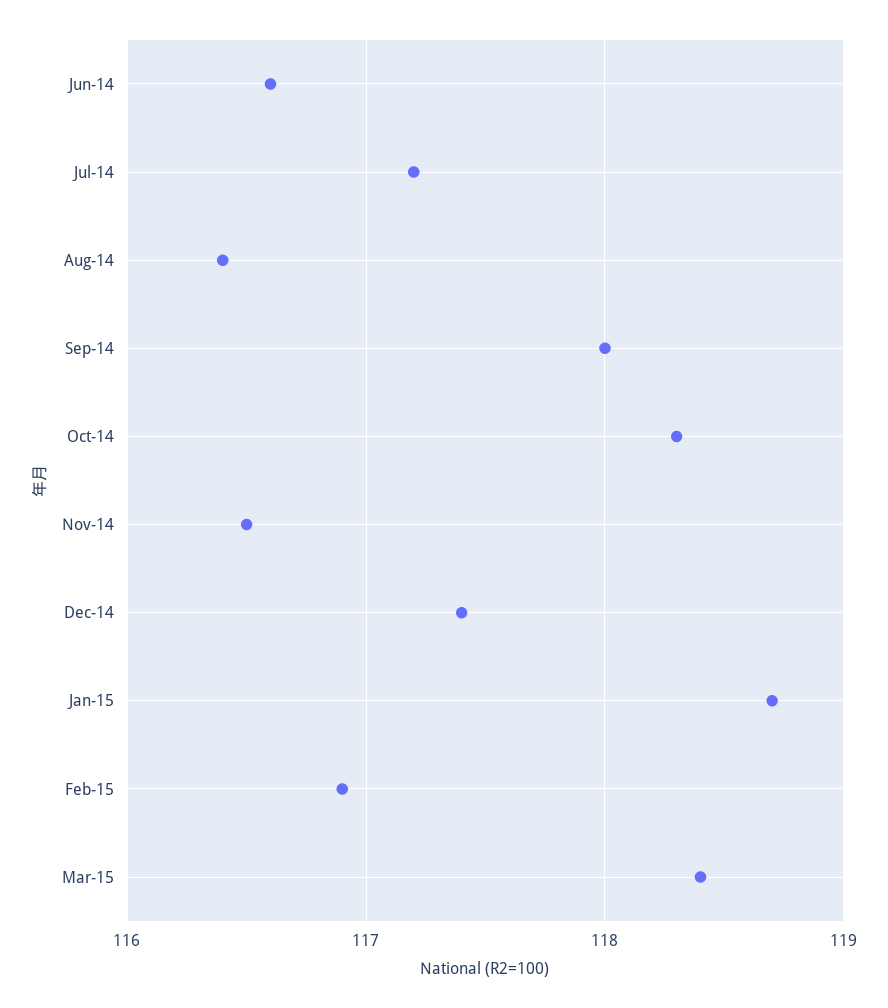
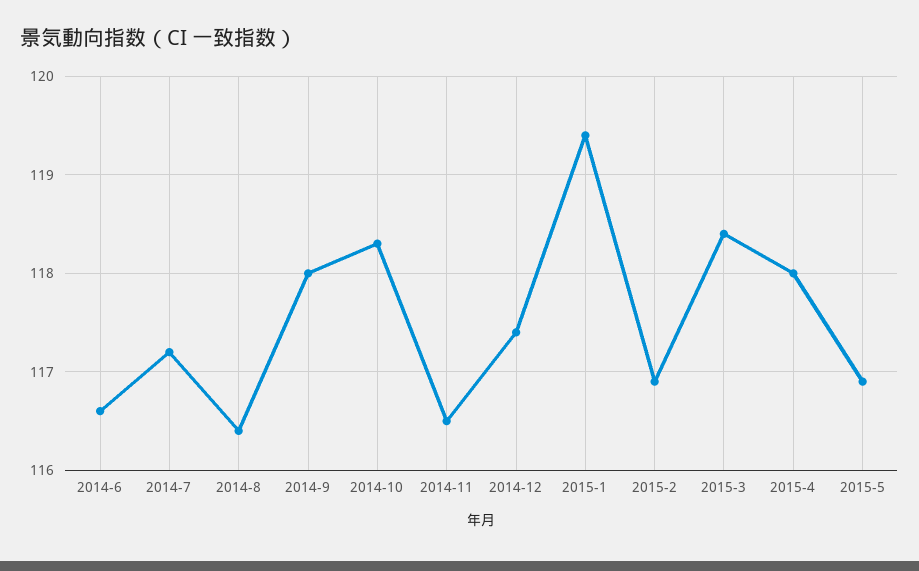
Jan-15: 118.7 -> 119.4
2015-4: none -> 118
2015-5: none -> 116.9

